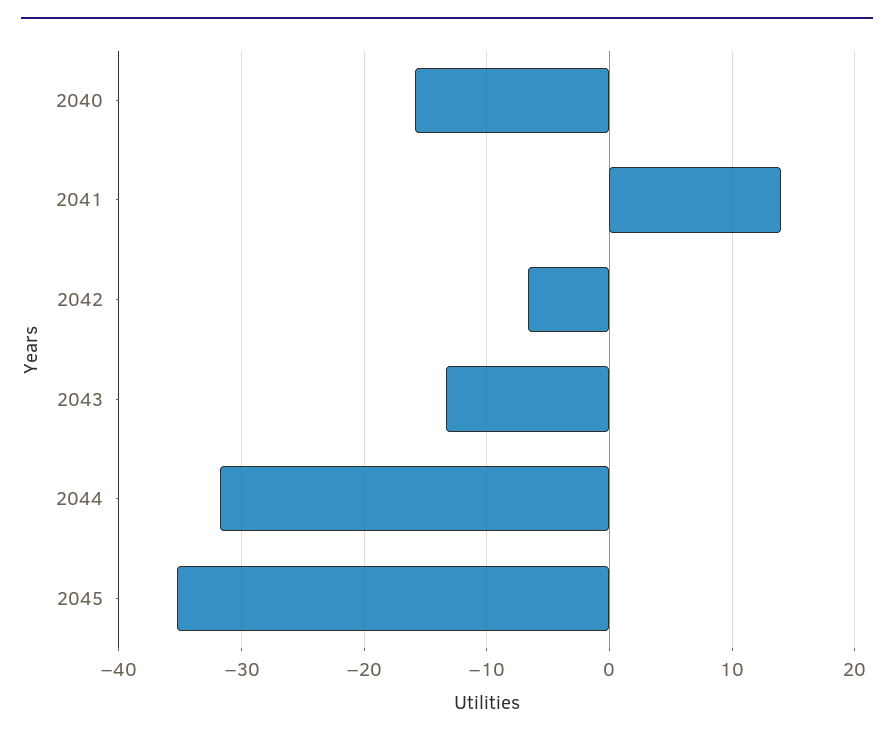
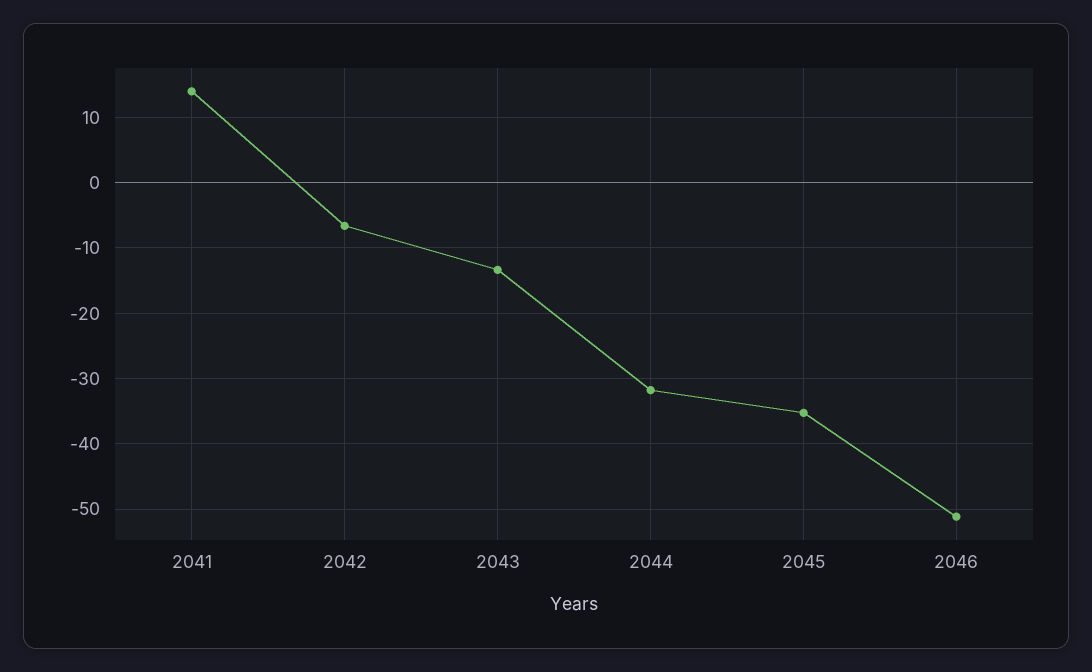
2040: -16 -> none
2046: none -> -51

